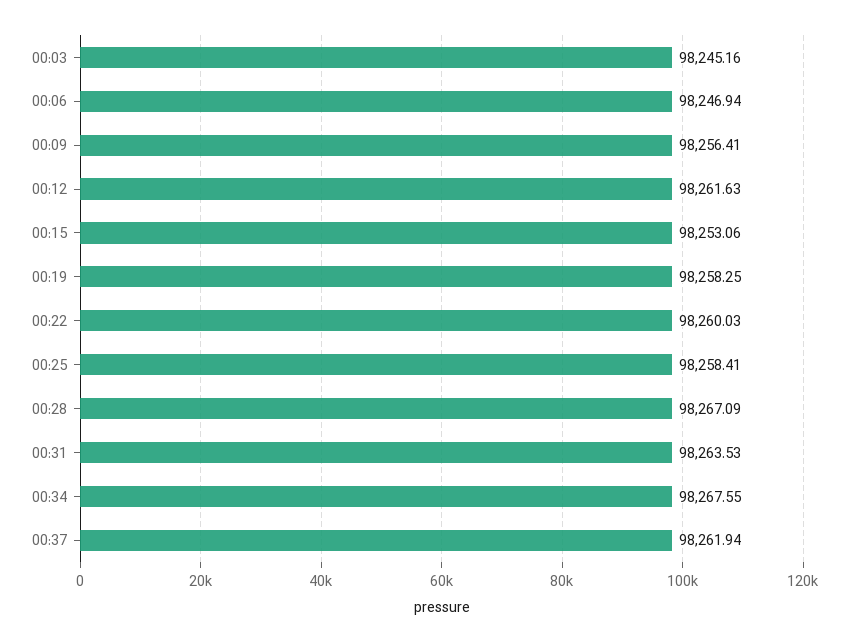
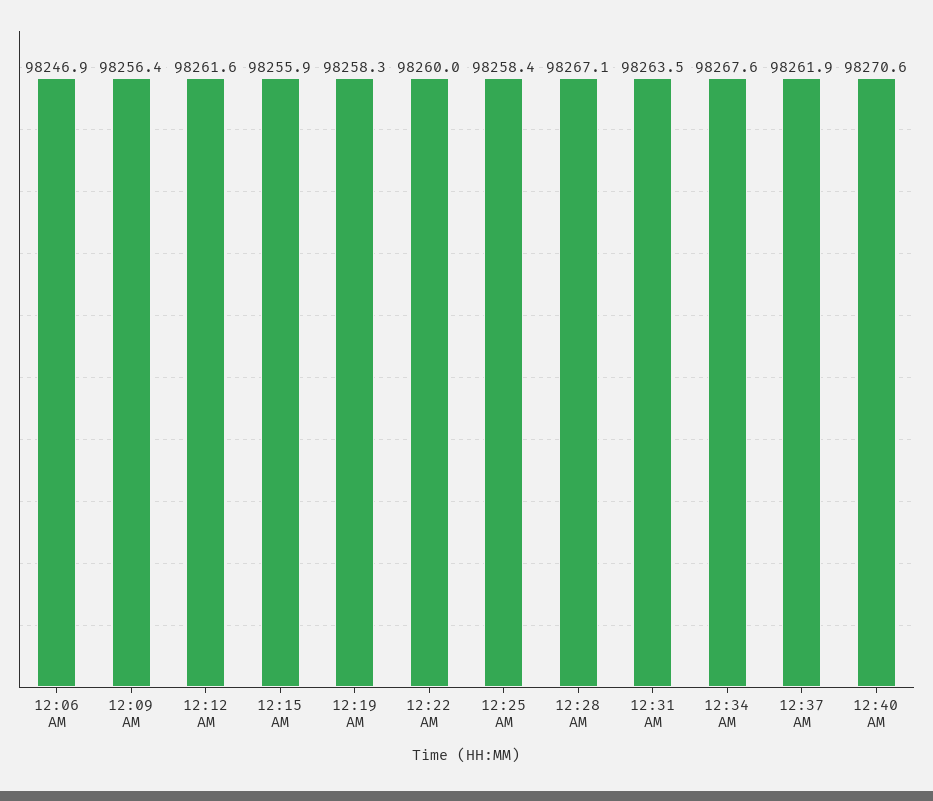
00:03: 98245.16 -> none
00:15: 98253.06 -> 98255.9
12:40 AM: none -> 98270.6

